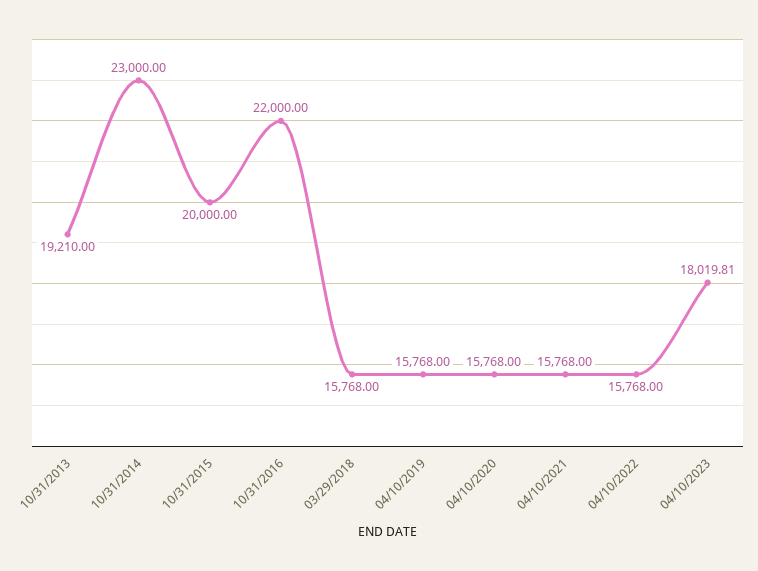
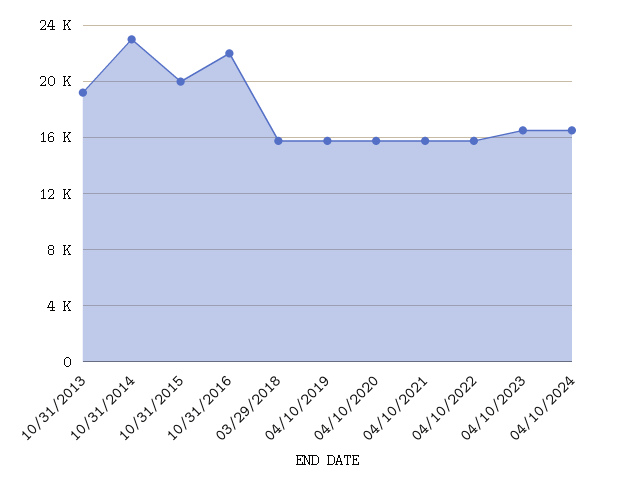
04/10/2023: 18019.81 -> 16500
04/10/2024: none -> 16500

